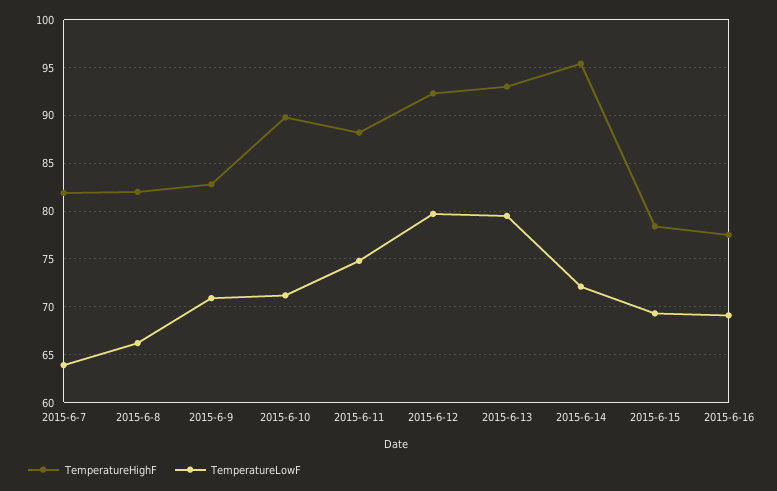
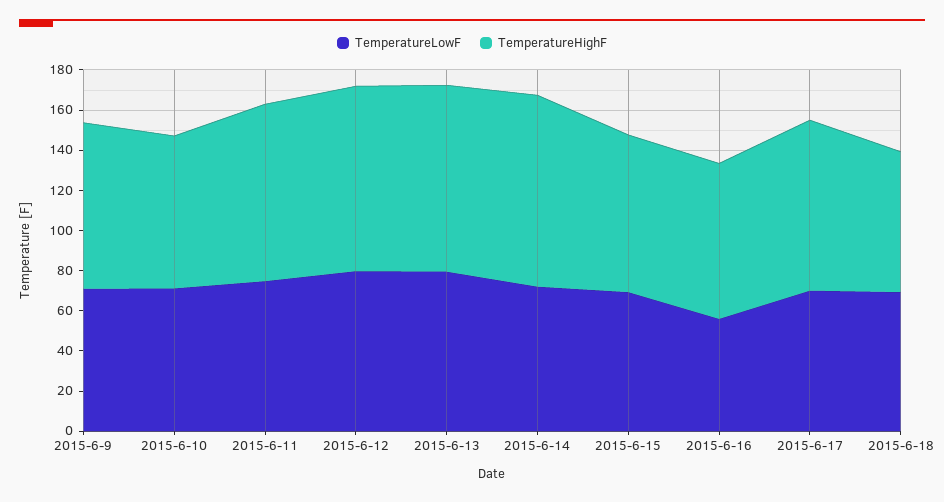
TemperatureHighF, 2015-6-7: 82 -> none
TemperatureLowF, 2015-6-7: 64 -> none
TemperatureHighF, 2015-6-8: 82 -> none
TemperatureLowF, 2015-6-8: 66 -> none
TemperatureHighF, 2015-6-10: 90 -> 75
TemperatureLowF, 2015-6-16: 69 -> 55
TemperatureLowF, 2015-6-17: none -> 70
TemperatureHighF, 2015-6-17: none -> 85
TemperatureLowF, 2015-6-18: none -> 70
TemperatureHighF, 2015-6-18: none -> 70

